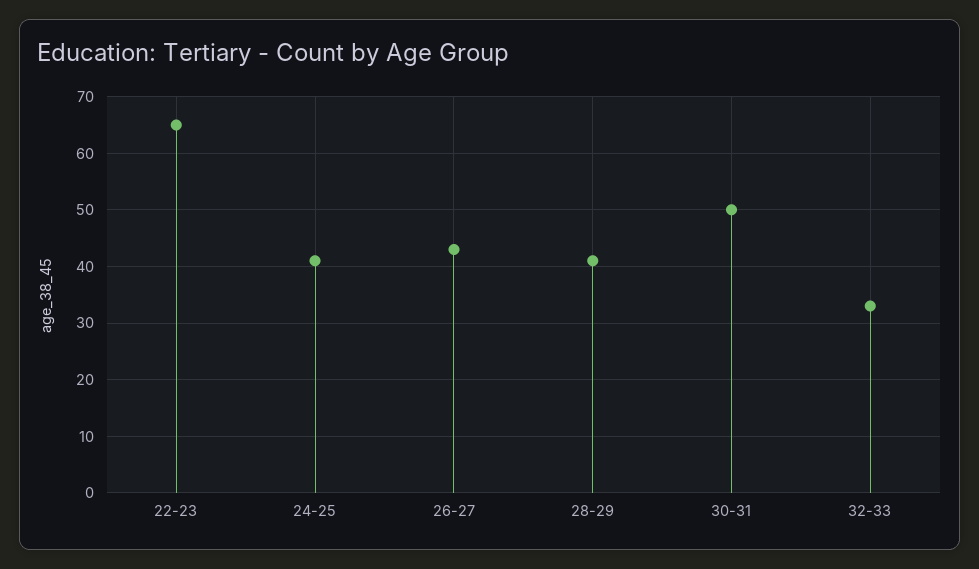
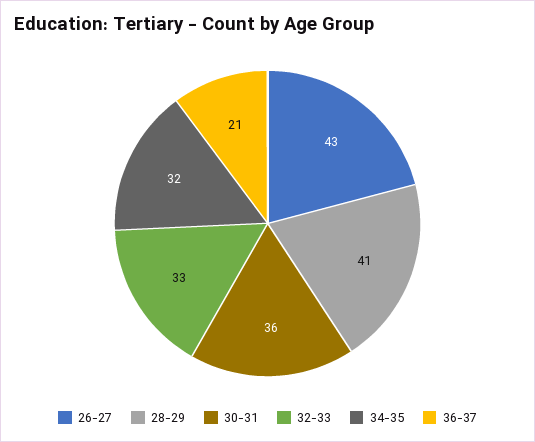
22-23: 65 -> none
24-25: 40 -> none
30-31: 50 -> 36
34-35: none -> 32
36-37: none -> 21

